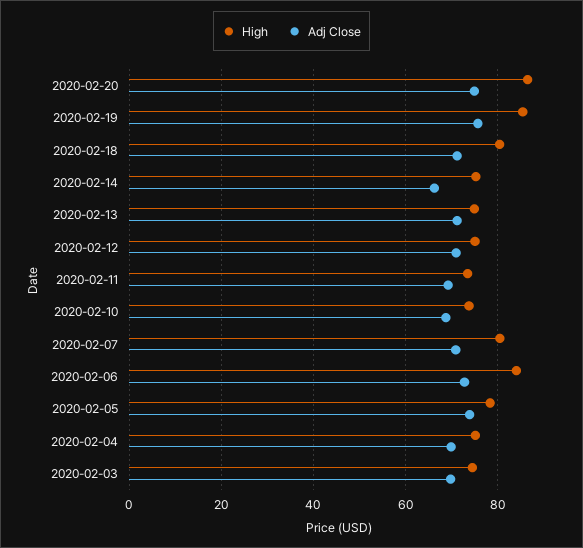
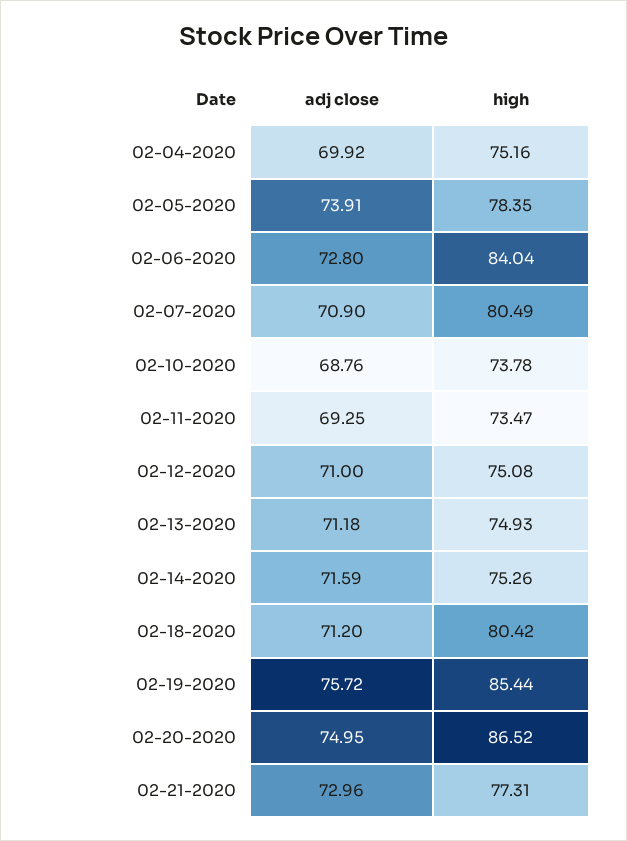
Adj Close, 2020-02-14: 66 -> 71.59
High, 2020-02-03: 74 -> none
Adj Close, 2020-02-03: 70 -> none
Adj Close, 02-21-2020: none -> 72.96
High, 02-21-2020: none -> 77.31

